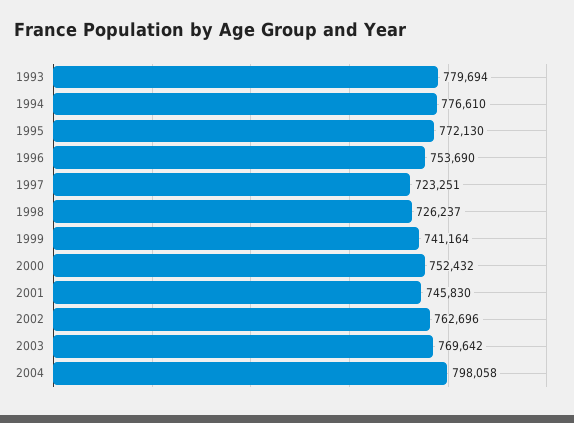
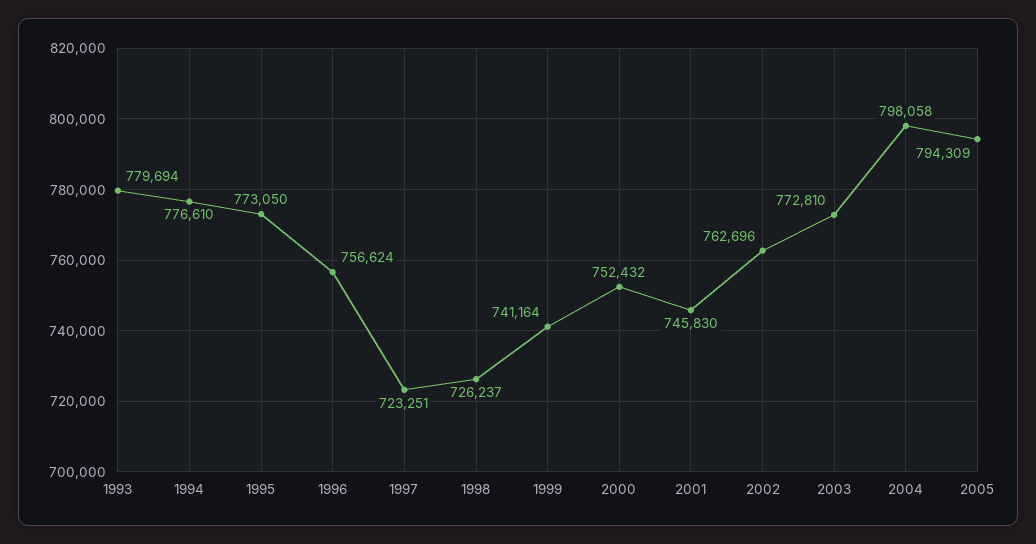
1995: 772130 -> 773050
1996: 753690 -> 756624
2003: 769642 -> 772810
2005: none -> 794309

